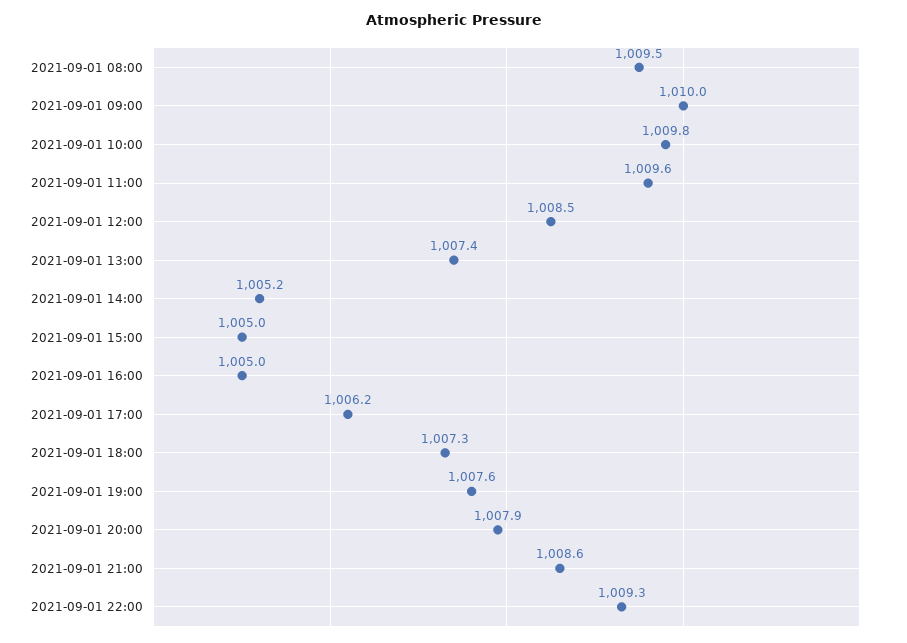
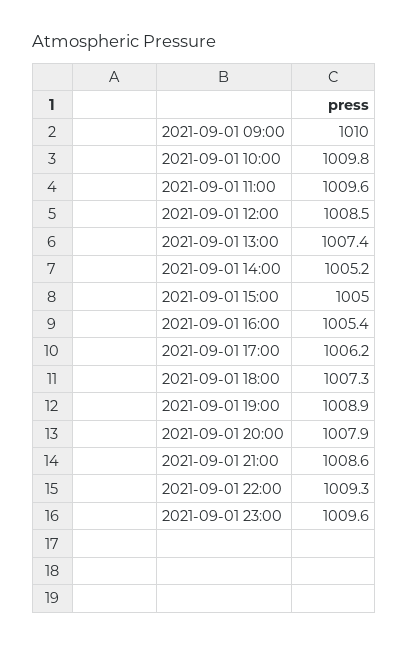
2021-09-01 08:00: 1009.5 -> none
2021-09-01 16:00: 1005 -> 1005.4
2021-09-01 19:00: 1007.6 -> 1008.9
2021-09-01 23:00: none -> 1009.6

